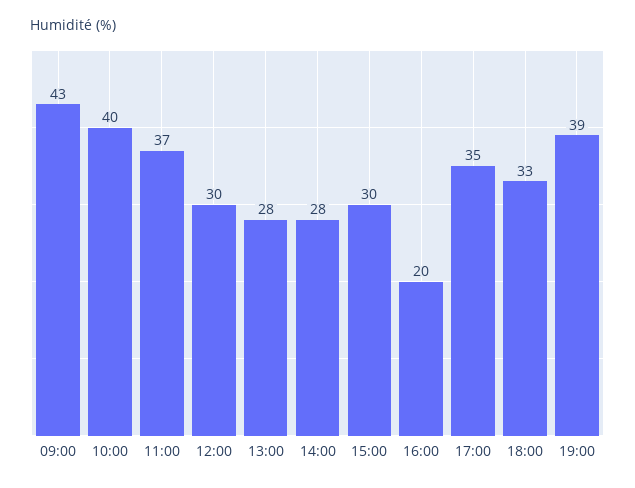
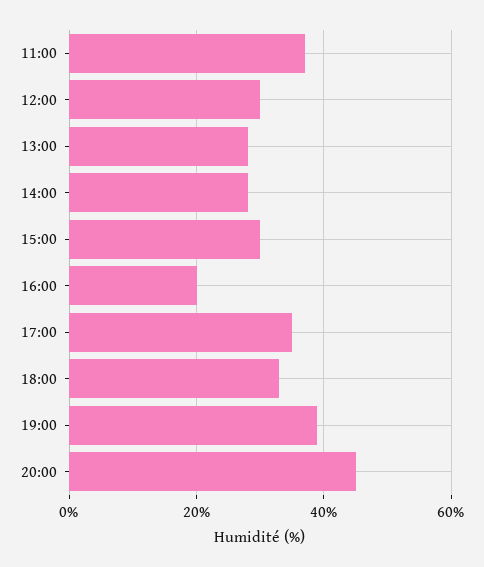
09:00: 43 -> none
10:00: 40 -> none
20:00: none -> 45

